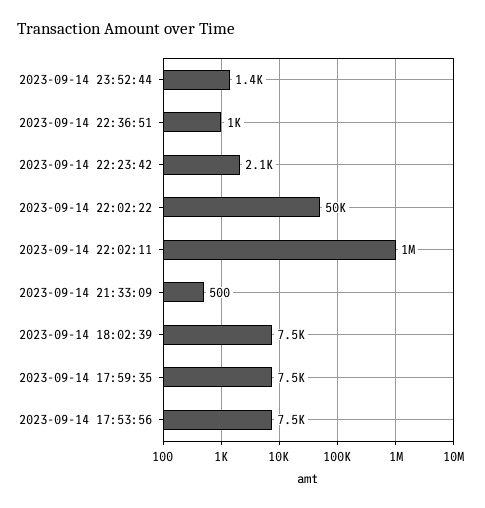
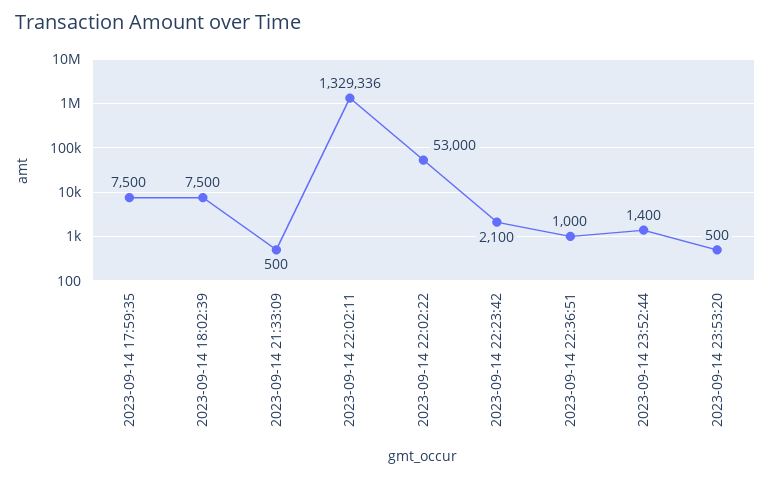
2023-09-14 22:02:22: 50000 -> 53000
2023-09-14 22:02:11: 1000000 -> 1329336
2023-09-14 17:53:56: 7500 -> none
2023-09-14 23:53:20: none -> 500

